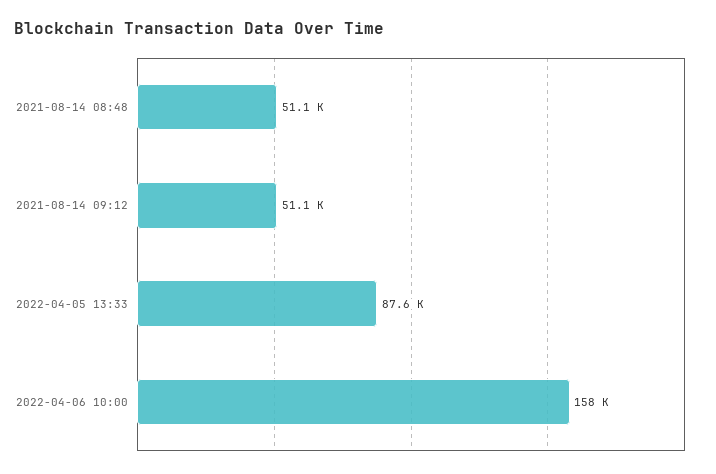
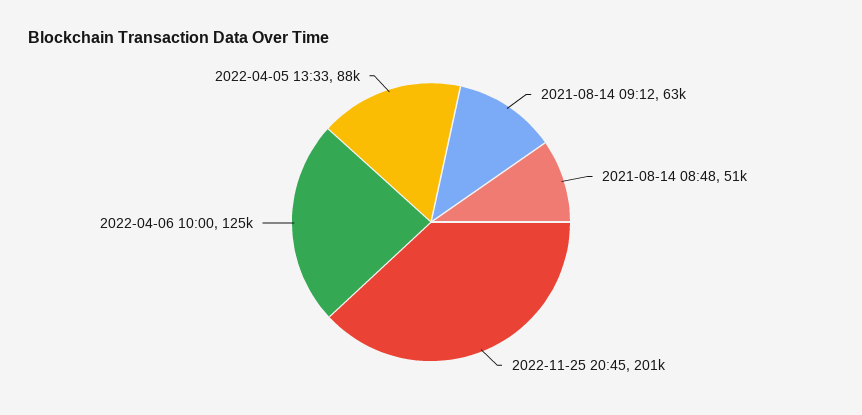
2021-08-14 09:12: 51100 -> 63000
2022-04-06 10:00: 158000 -> 125000
2022-11-25 20:45: none -> 201000

